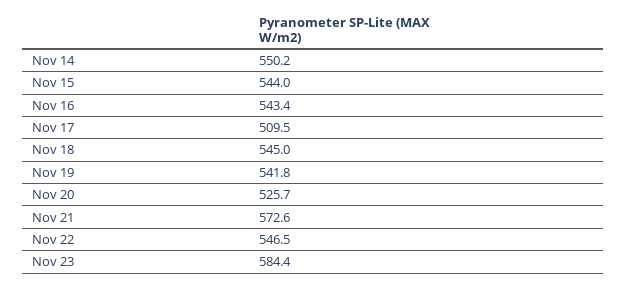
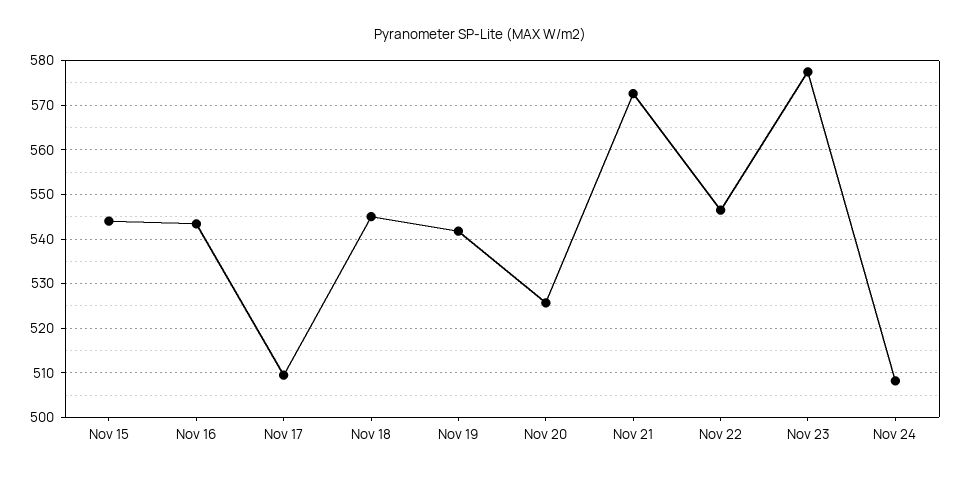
Nov 14: 550.2 -> none
Nov 23: 584.4 -> 578
Nov 24: none -> 508

